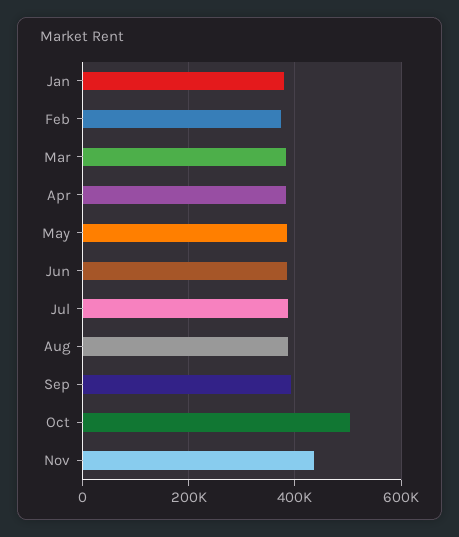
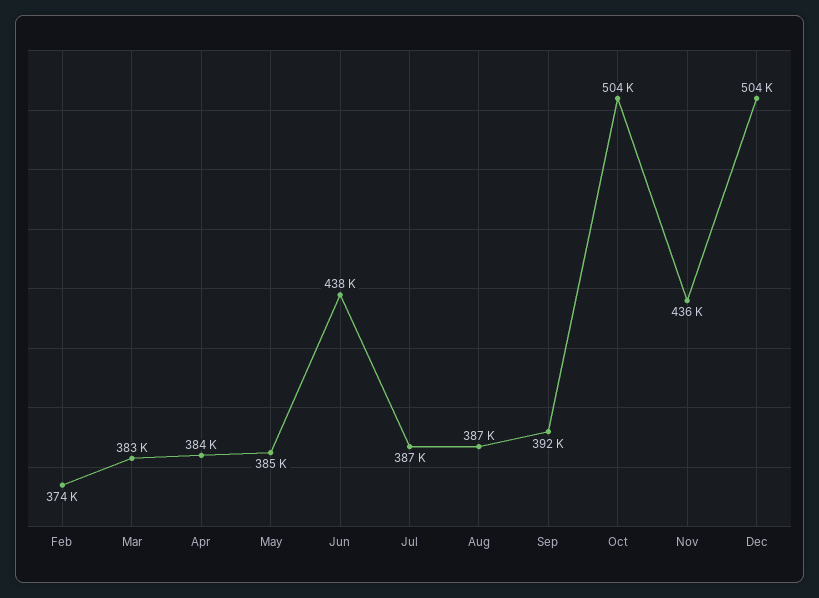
Jan: 380000 -> none
Jun: 380000 -> 438000
Dec: none -> 504000

